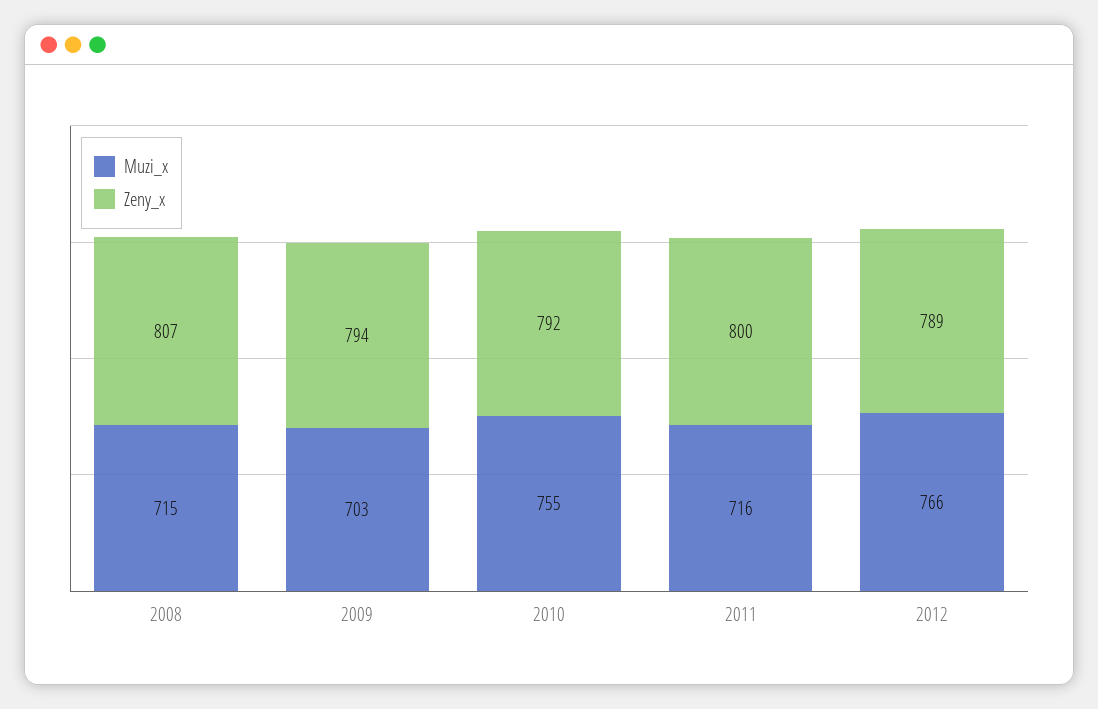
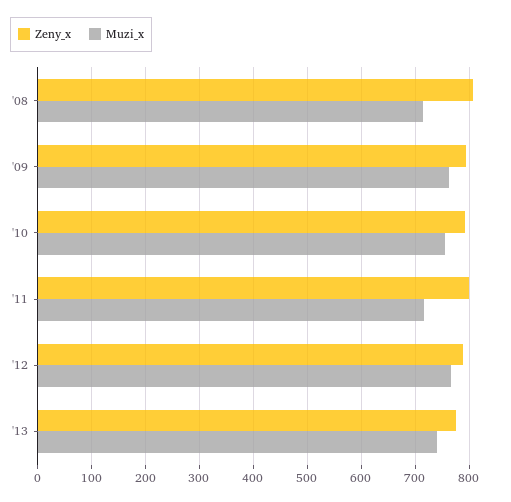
Muzi_x, 2009: 703 -> 760
Zeny_x, '13: none -> 780
Muzi_x, '13: none -> 740

